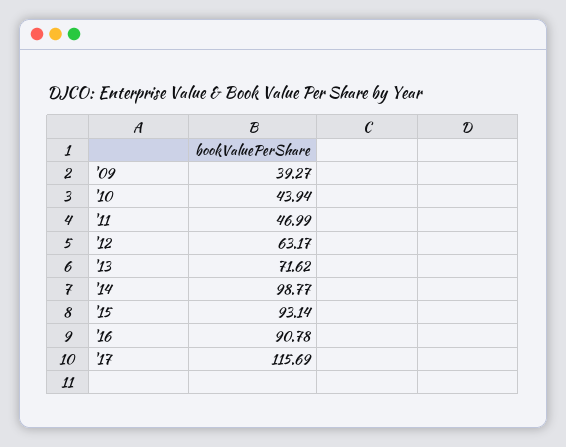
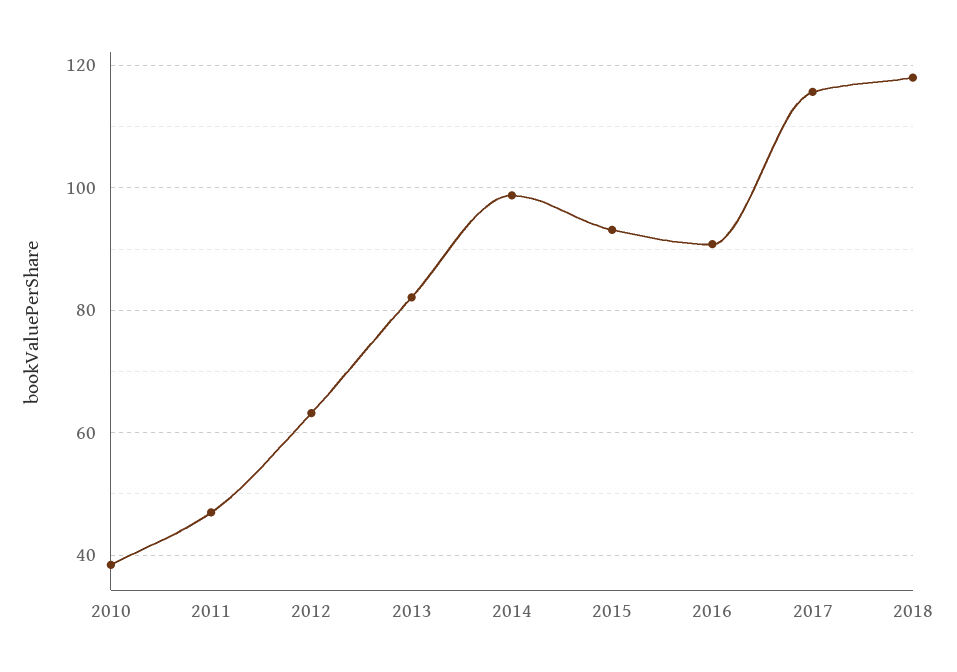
'09: 39.27 -> none
'10: 43.94 -> 38
'13: 71.62 -> 82
2018: none -> 118

